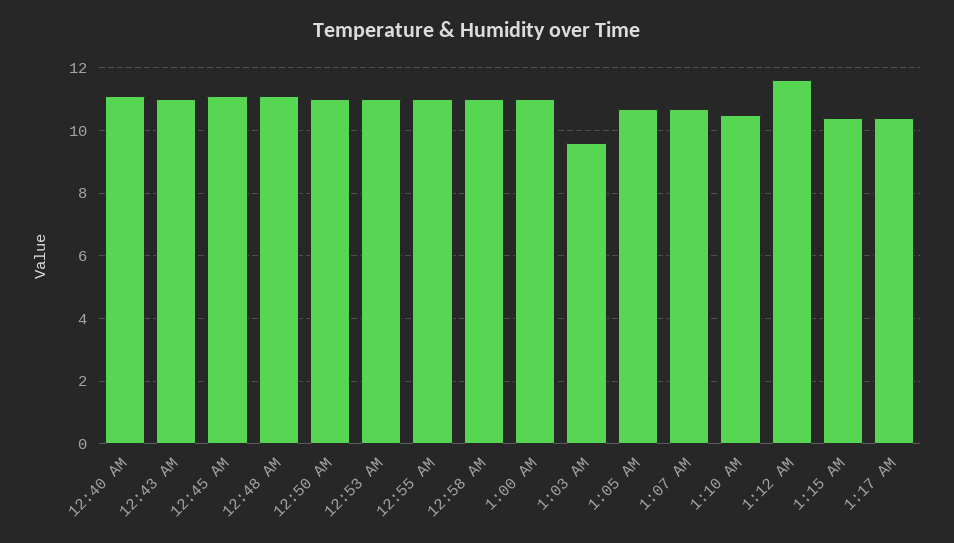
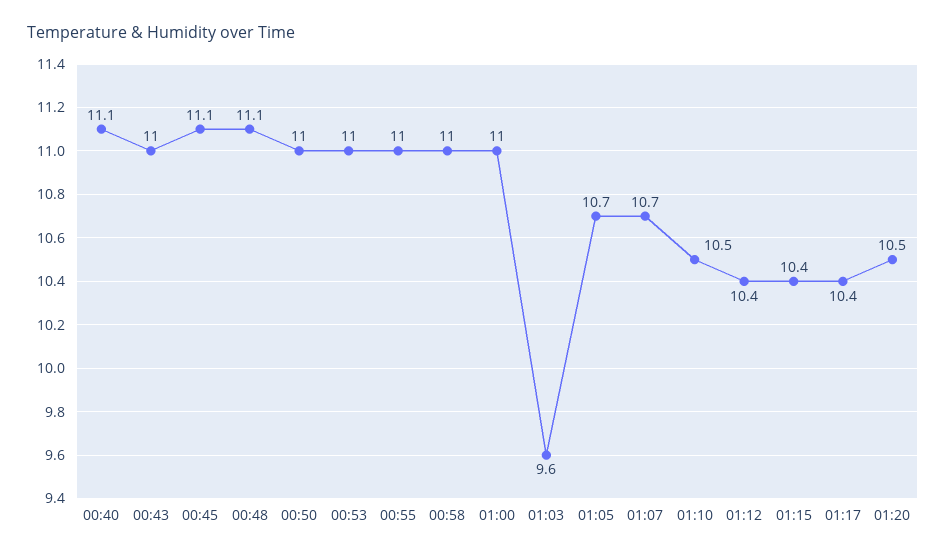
1:12 AM: 11.5 -> 10.4
01:20: none -> 10.5

